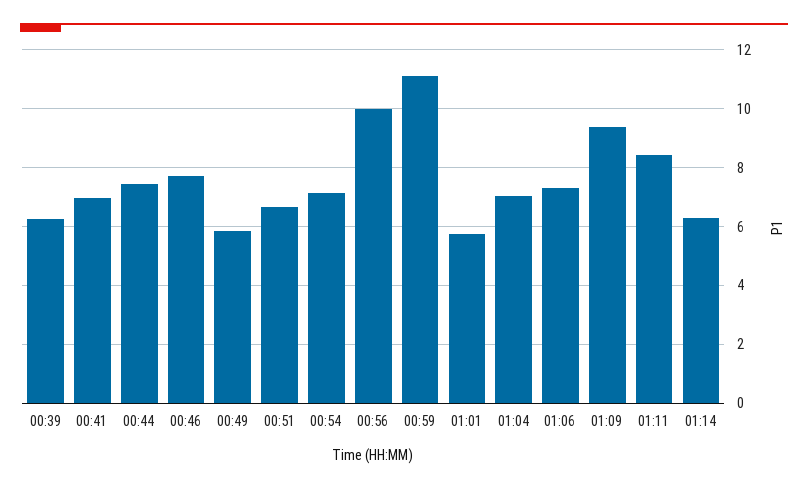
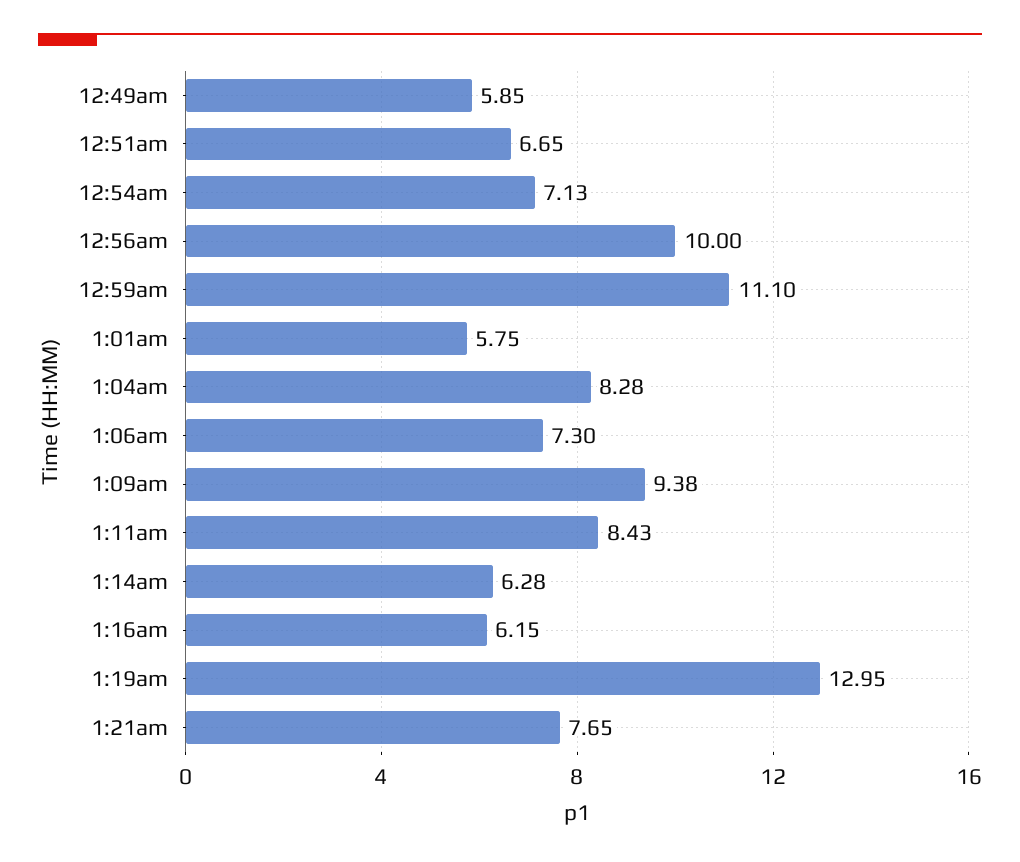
00:39: 6.25 -> none
00:41: 7 -> none
00:44: 7.5 -> none
00:46: 7.75 -> none
01:04: 7 -> 8.28
1:16am: none -> 6.15
1:19am: none -> 12.95
1:21am: none -> 7.65

